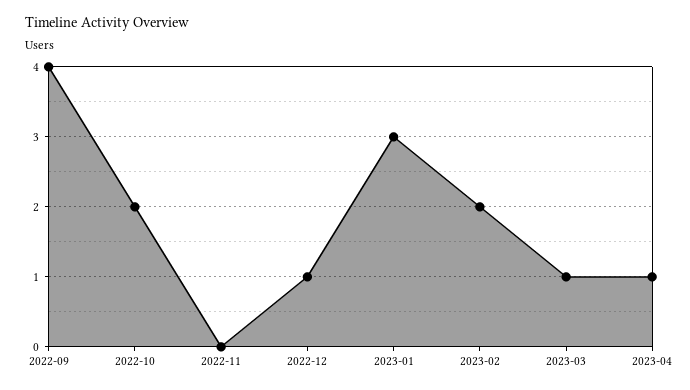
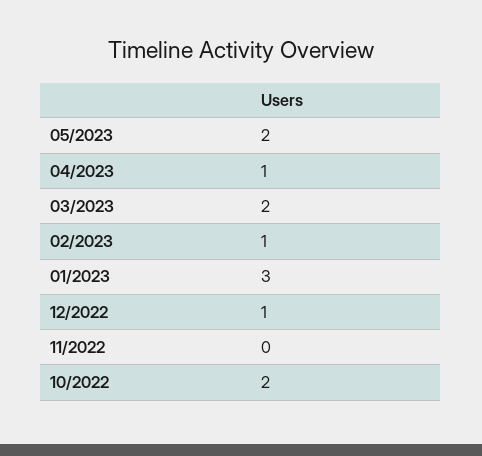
2022-09: 4 -> none
2023-02: 2 -> 1
2023-03: 1 -> 2
05/2023: none -> 2

